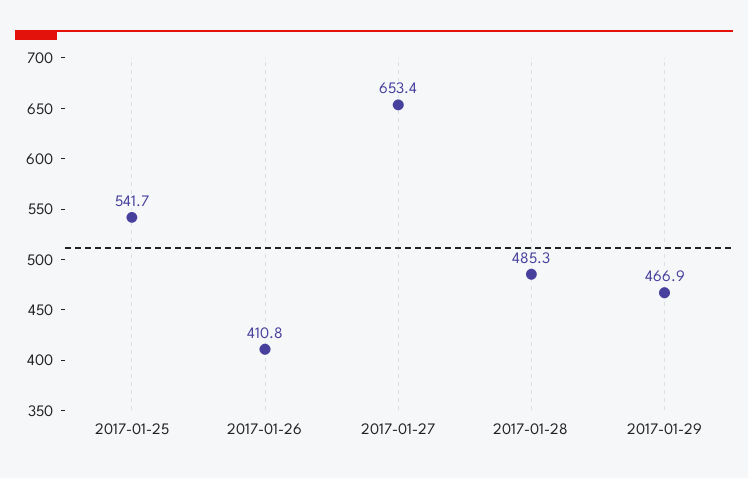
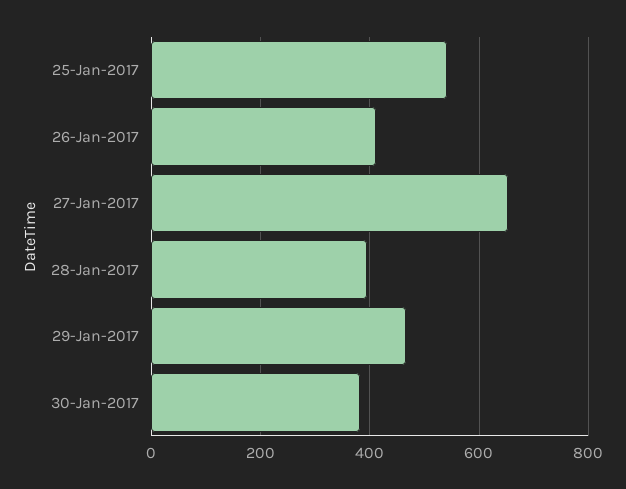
2017-01-28: 485.3 -> 400
30-Jan-2017: none -> 380

